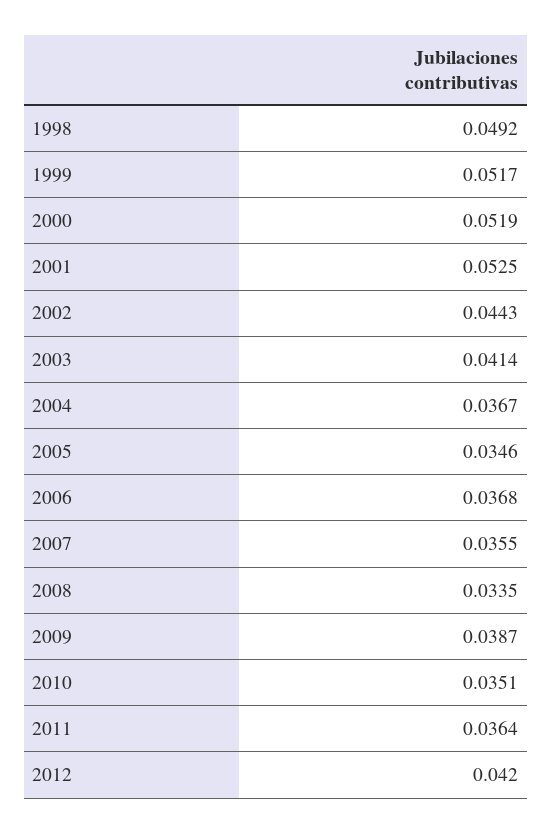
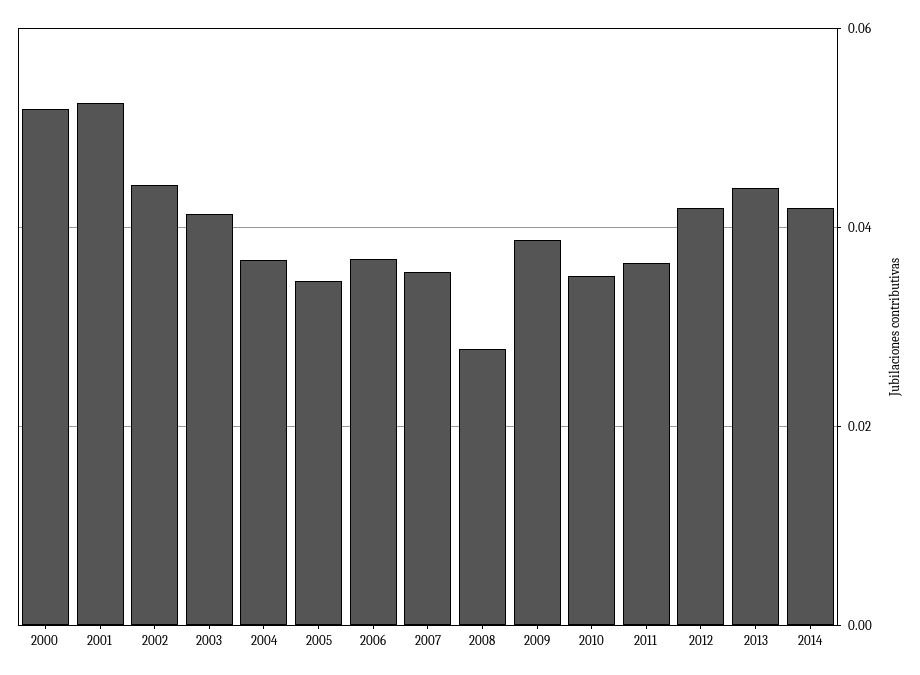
1998: 0.0492 -> none
1999: 0.0517 -> none
2008: 0.0335 -> 0.028
2013: none -> 0.044
2014: none -> 0.042

